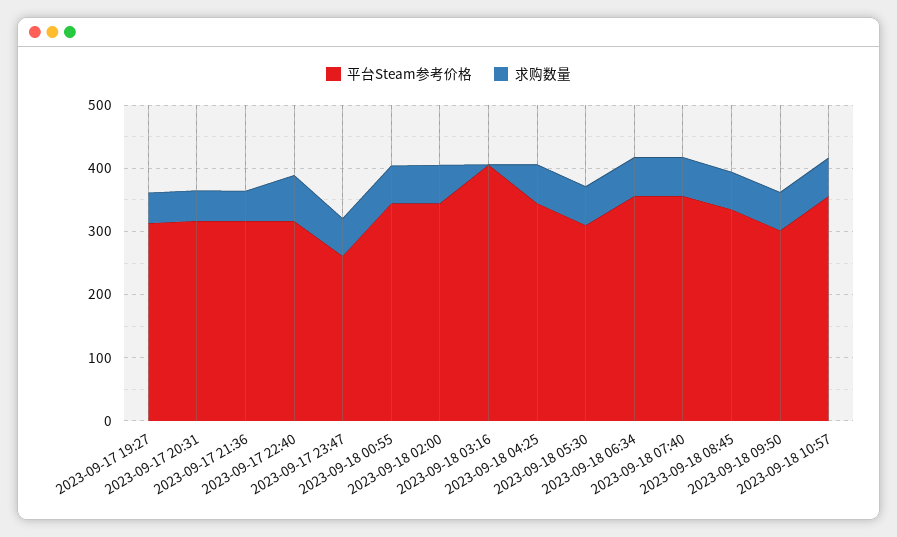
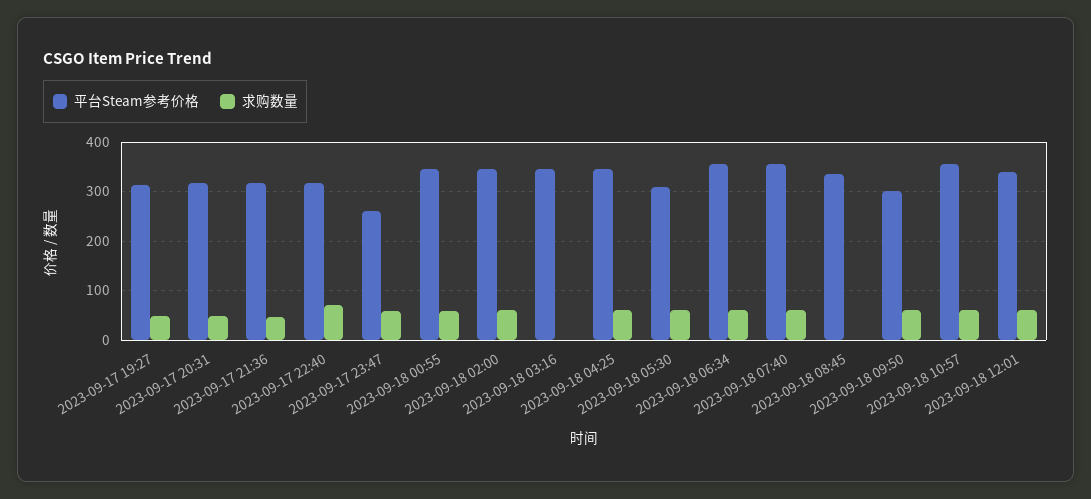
平台Steam参考价格, 2023-09-18 03:16: 400 -> 340
求购数量, 2023-09-18 08:45: 60 -> 0
平台Steam参考价格, 2023-09-18 12:01: none -> 340
求购数量, 2023-09-18 12:01: none -> 60

